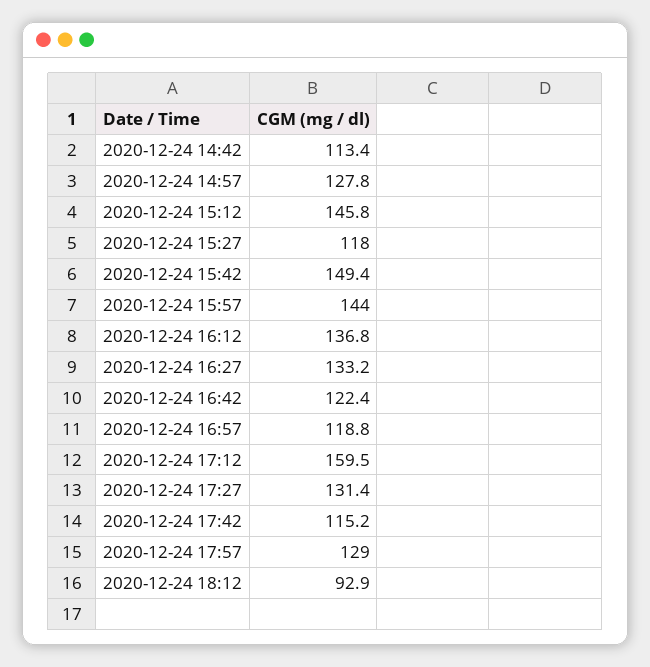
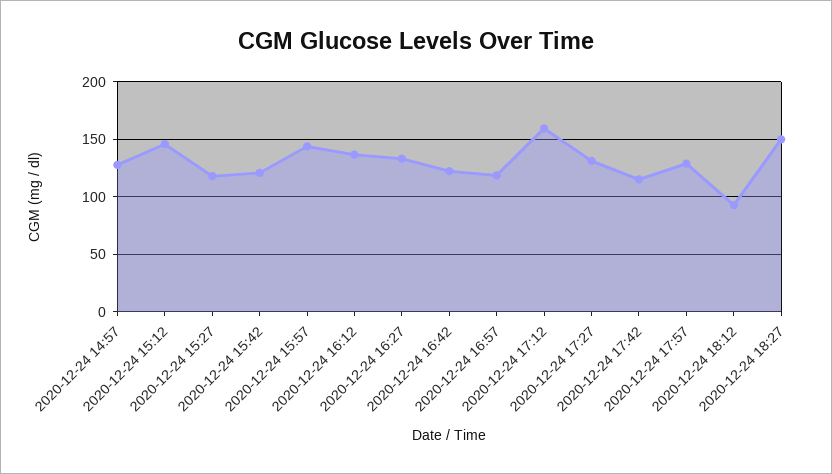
2020-12-24 14:42: 113.4 -> none
2020-12-24 15:42: 149.4 -> 120
2020-12-24 18:27: none -> 150

